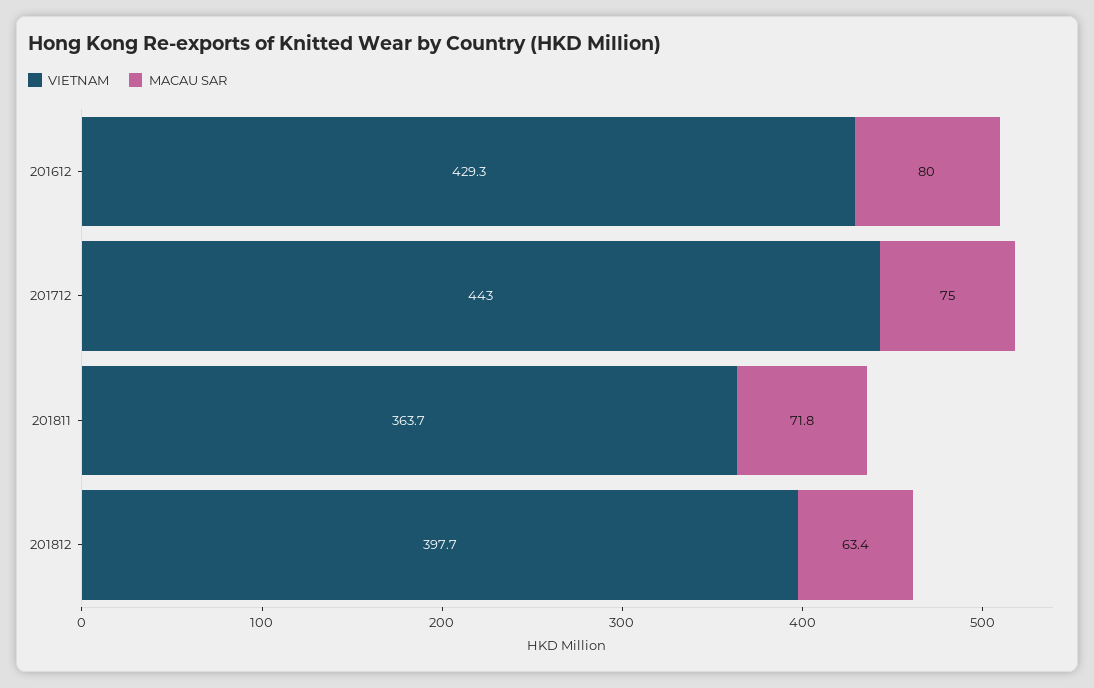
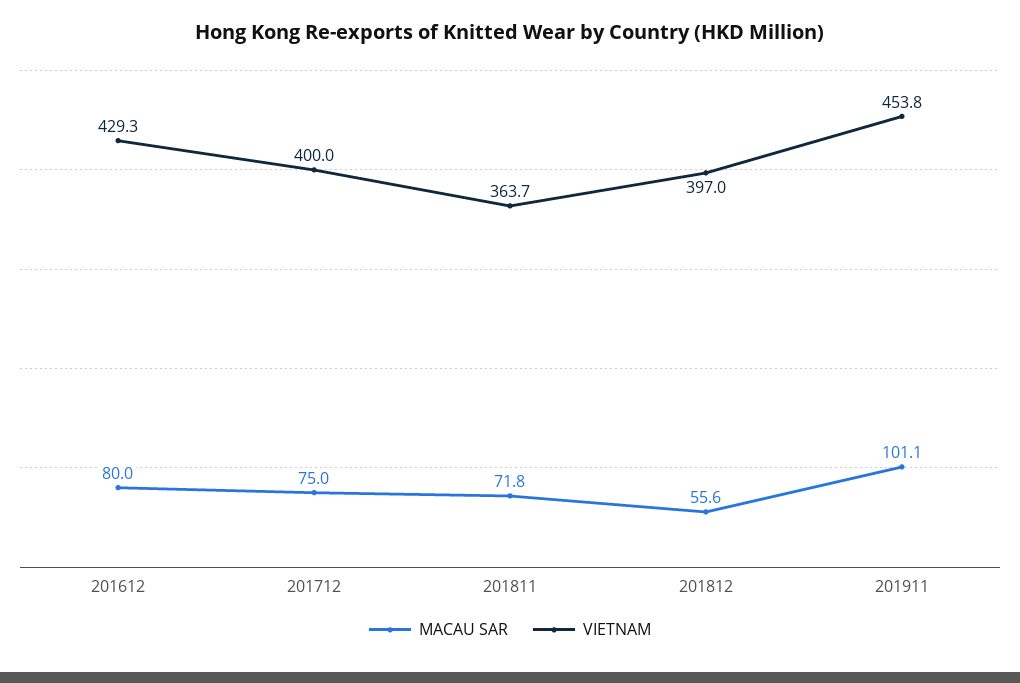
VIETNAM, 201712: 443 -> 400
VIETNAM, 201812: 397.7 -> 397
MACAU SAR, 201812: 63.4 -> 55.6
MACAU SAR, 201911: none -> 101.1
VIETNAM, 201911: none -> 453.8

